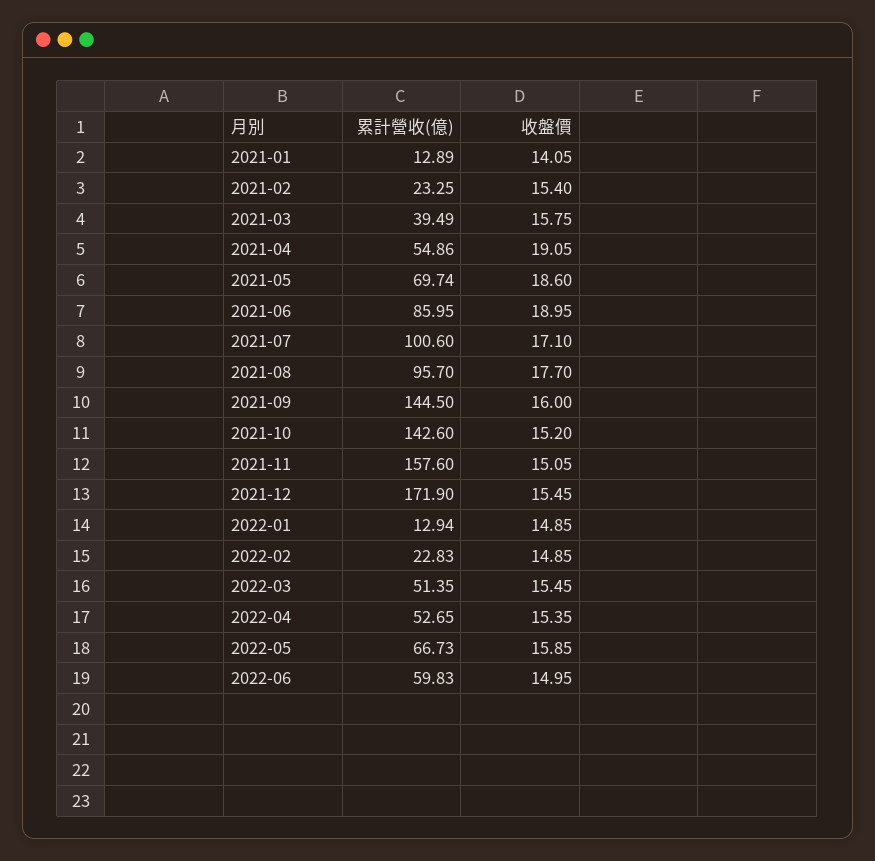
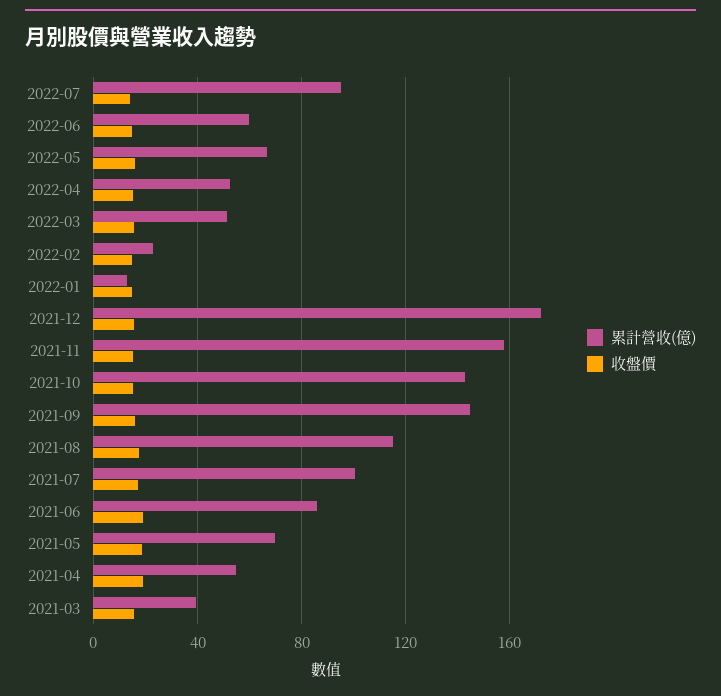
累計營收(億), 2021-01: 12.89 -> none
收盤價, 2021-01: 14.05 -> none
累計營收(億), 2021-02: 23.25 -> none
收盤價, 2021-02: 15.4 -> none
累計營收(億), 2021-08: 95.7 -> 115
累計營收(億), 2022-07: none -> 95
收盤價, 2022-07: none -> 15

